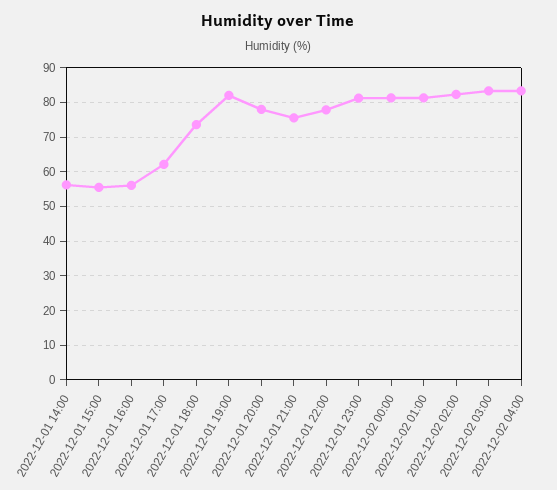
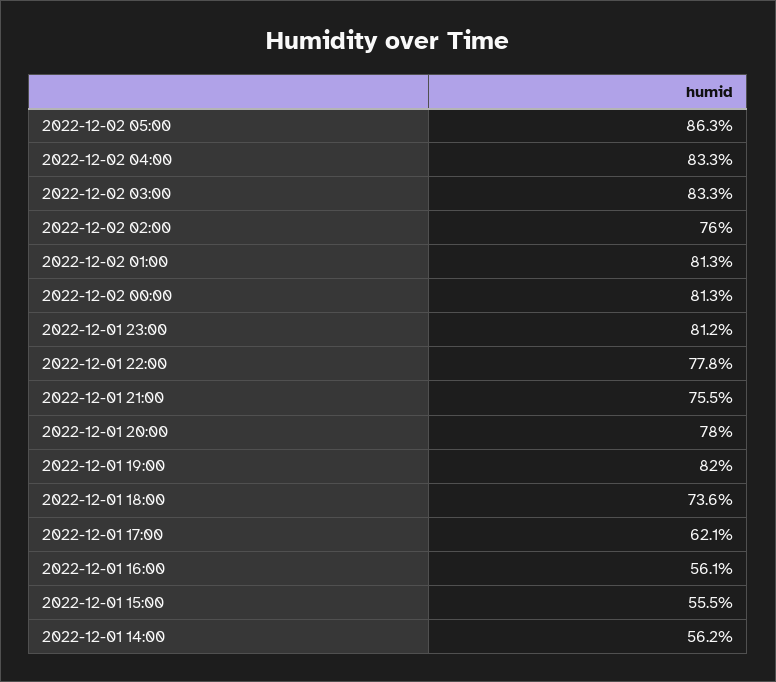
2022-12-02 02:00: 82 -> 76
2022-12-02 05:00: none -> 86.3

